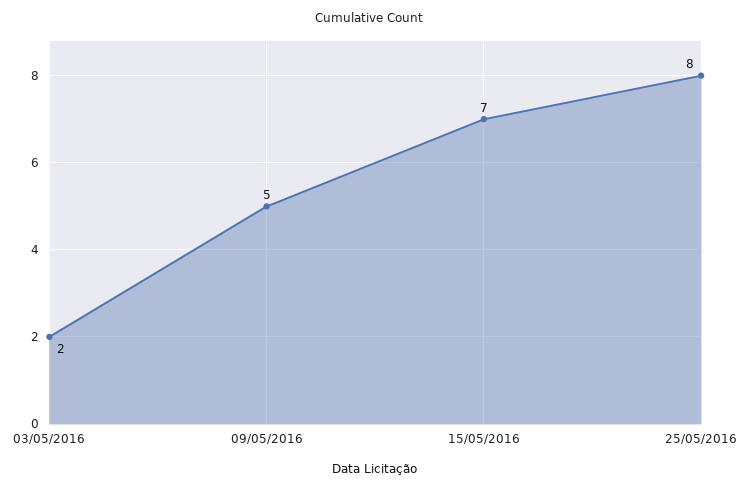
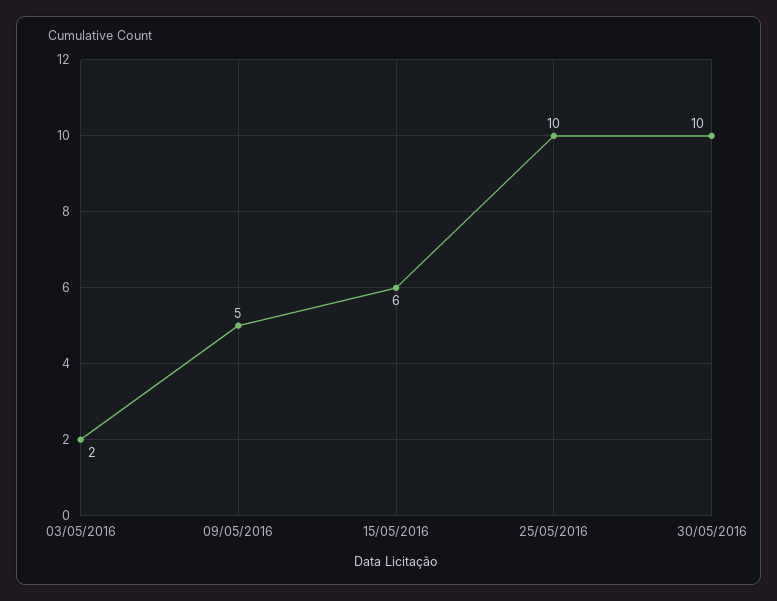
15/05/2016: 7 -> 6
25/05/2016: 8 -> 10
30/05/2016: none -> 10

